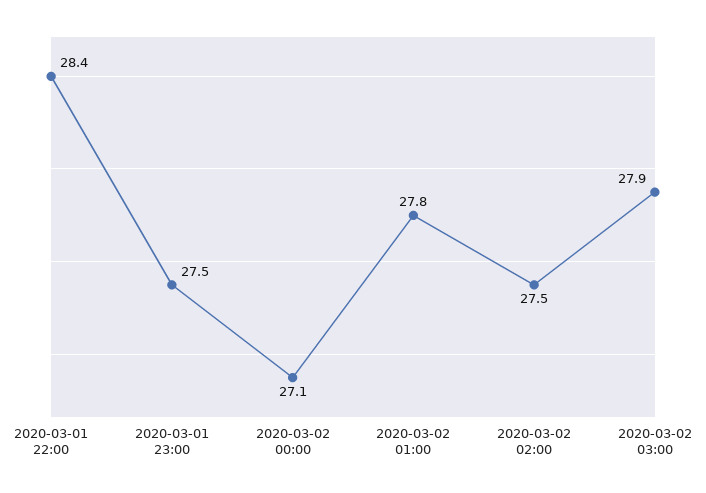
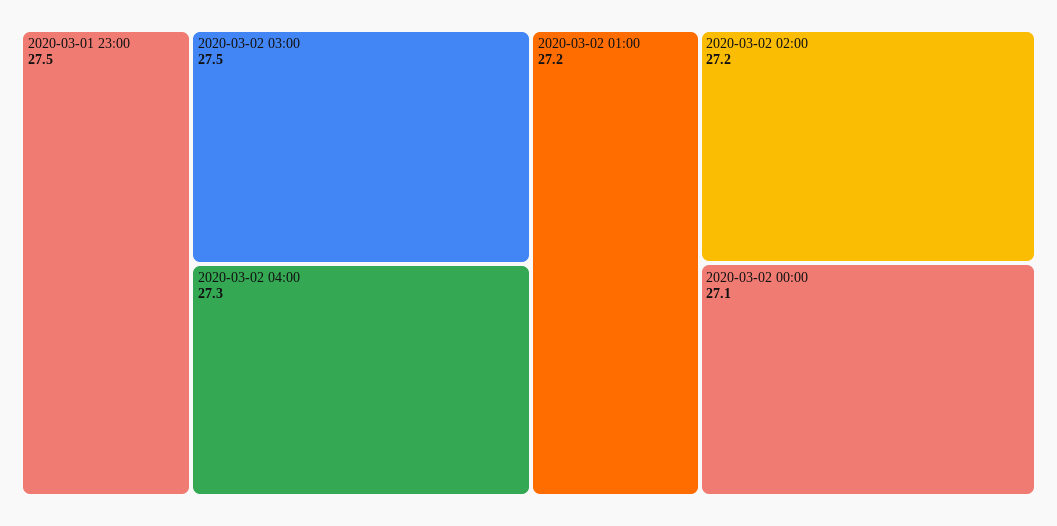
2020-03-01 22:00: 28.4 -> none
2020-03-02 01:00: 27.8 -> 27.2
2020-03-02 02:00: 27.5 -> 27.2
2020-03-02 03:00: 27.9 -> 27.5
2020-03-02 04:00: none -> 27.3

